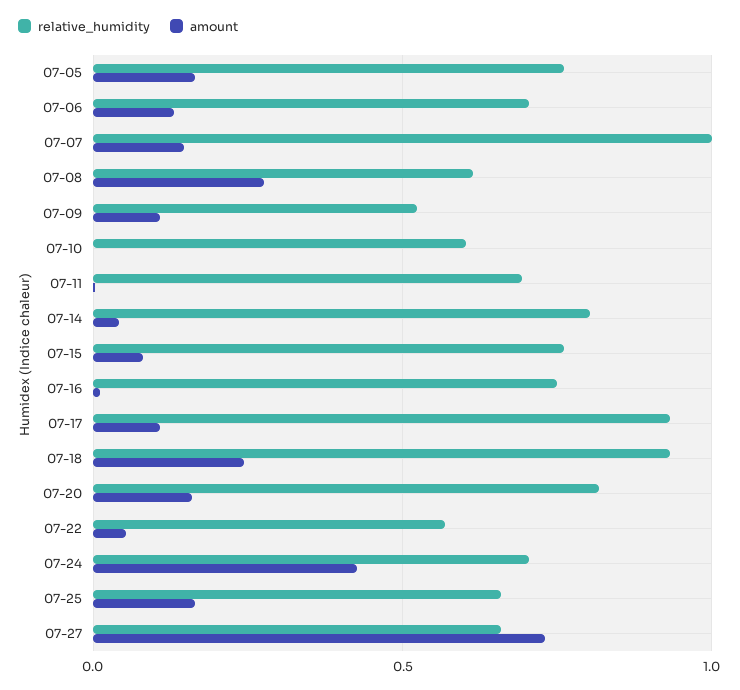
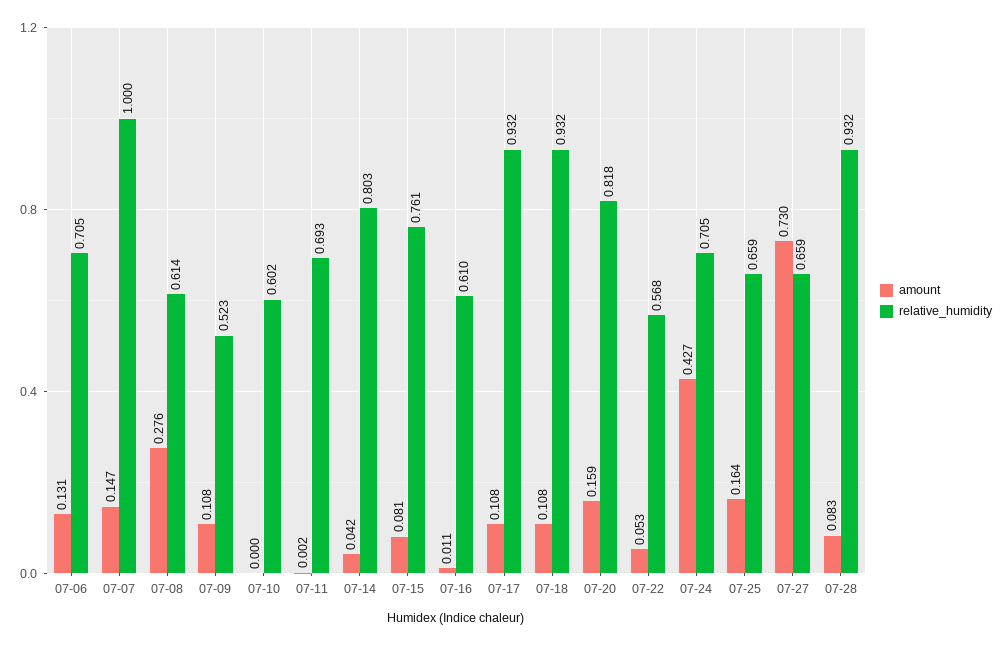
relative_humidity, 07-05: 0.75 -> none
amount, 07-05: 0.15 -> none
relative_humidity, 07-16: 0.75 -> 0.61
amount, 07-18: 0.25 -> 0.108
amount, 07-28: none -> 0.083
relative_humidity, 07-28: none -> 0.932

